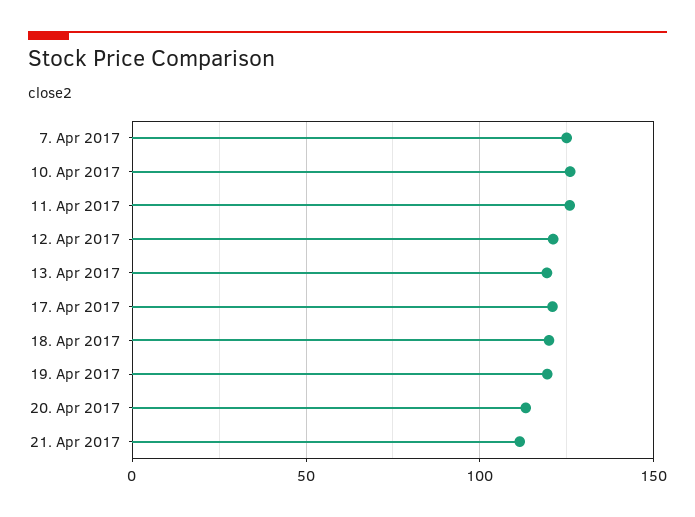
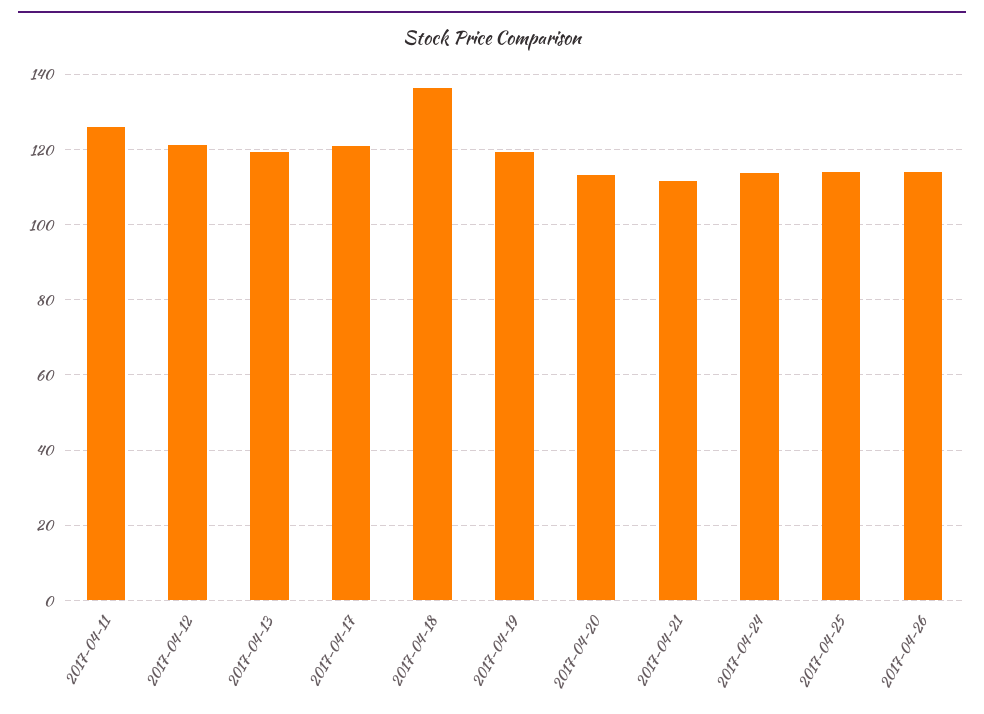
7. Apr 2017: 125 -> none
10. Apr 2017: 125 -> none
18. Apr 2017: 120 -> 136
2017-04-24: none -> 114
2017-04-25: none -> 114
2017-04-26: none -> 114

